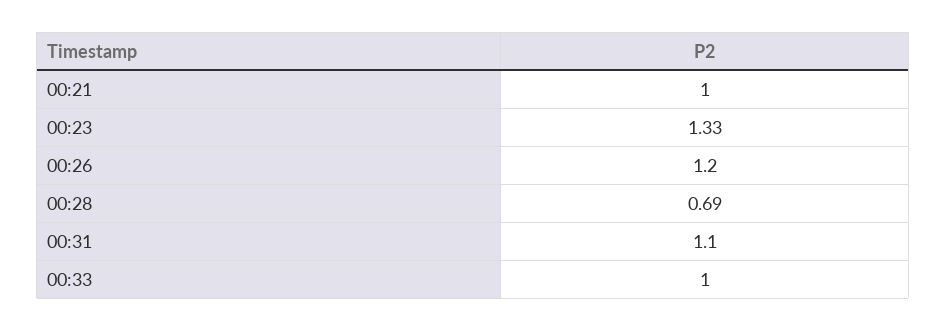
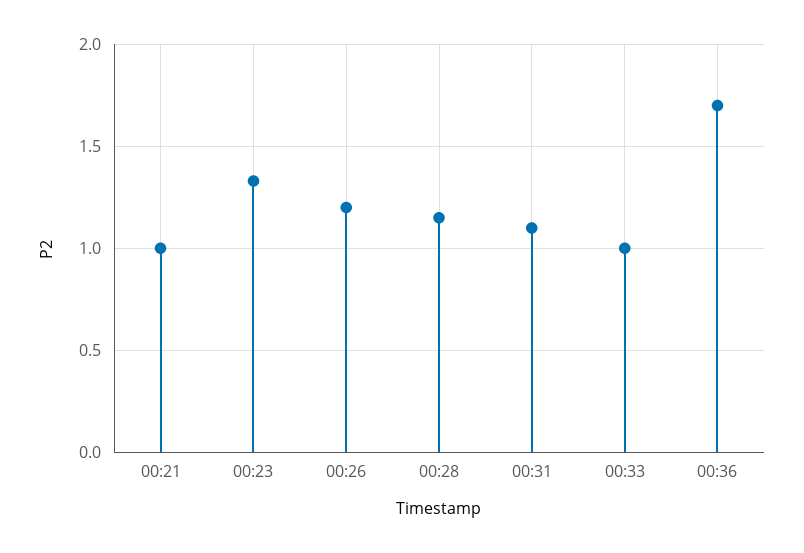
00:28: 0.69 -> 1.15
00:36: none -> 1.7

